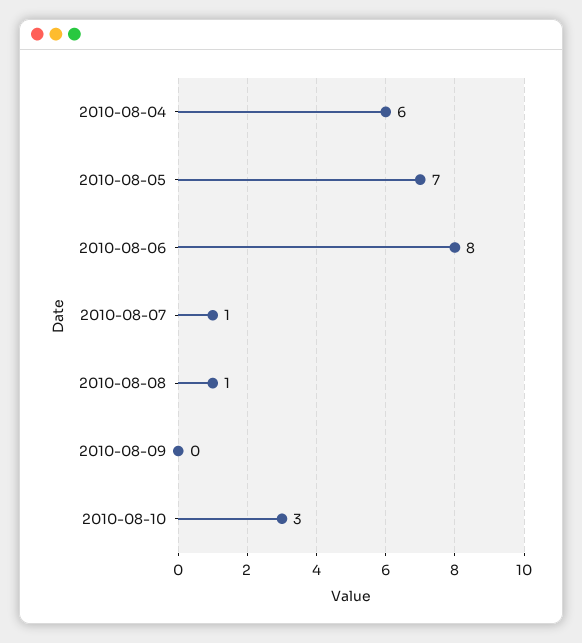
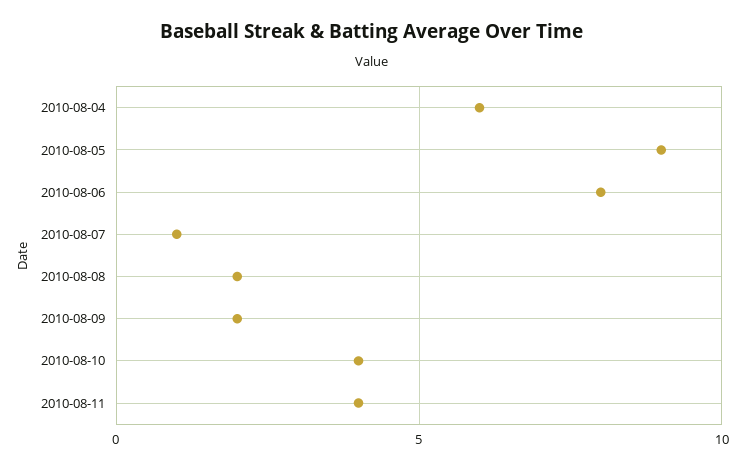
2010-08-05: 7 -> 9
2010-08-08: 1 -> 2
2010-08-09: 0 -> 2
2010-08-10: 3 -> 4
2010-08-11: none -> 4

